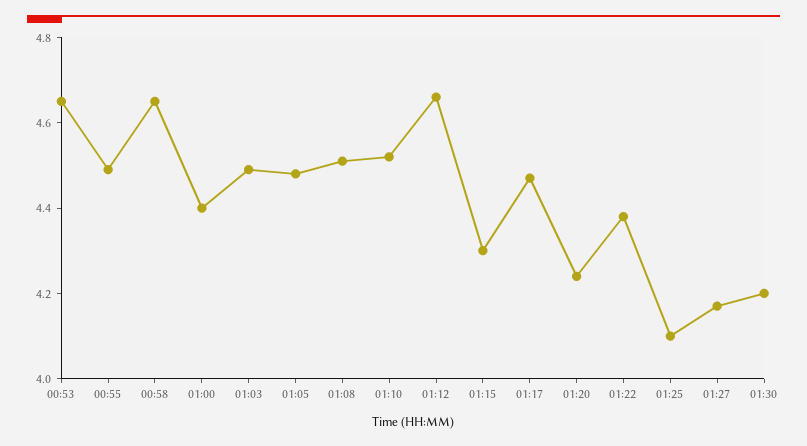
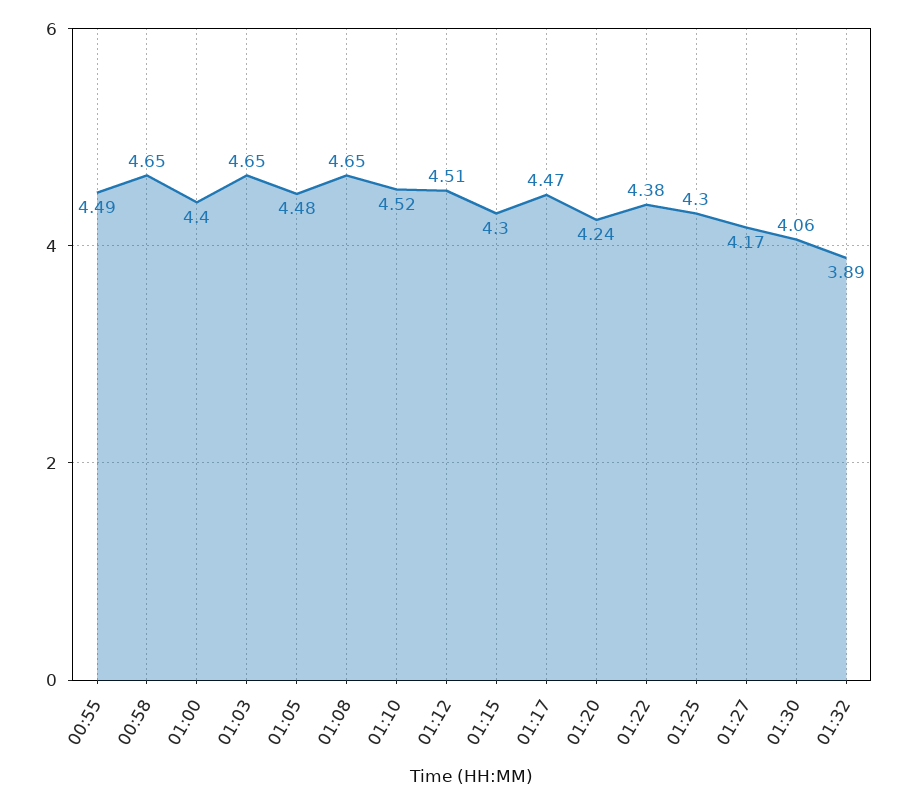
00:53: 4.65 -> none
01:03: 4.5 -> 4.65
01:08: 4.5 -> 4.65
01:12: 4.65 -> 4.51
01:25: 4.1 -> 4.3
01:30: 4.2 -> 4.06
01:32: none -> 3.89

